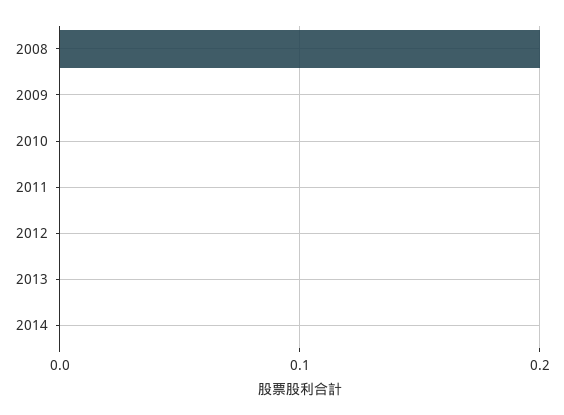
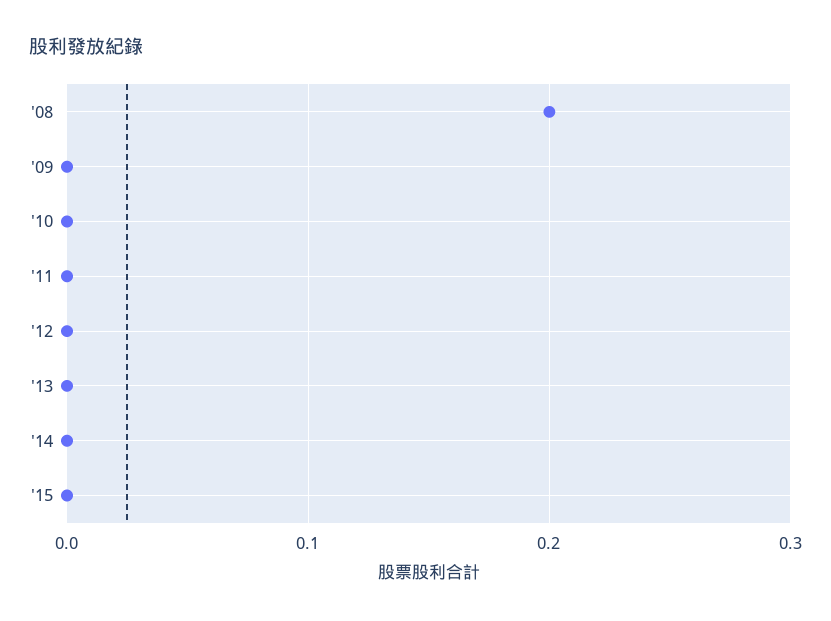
'15: none -> 0

